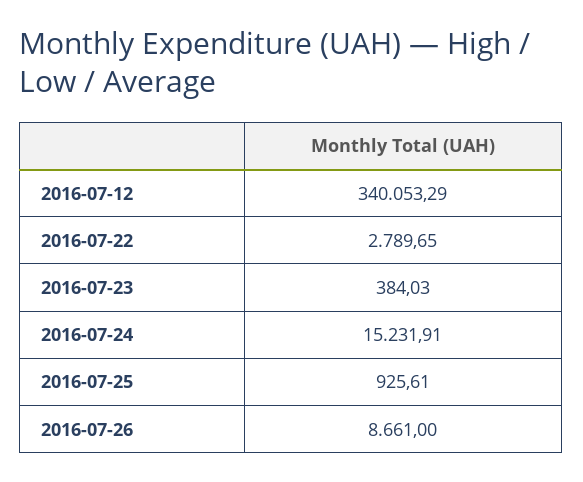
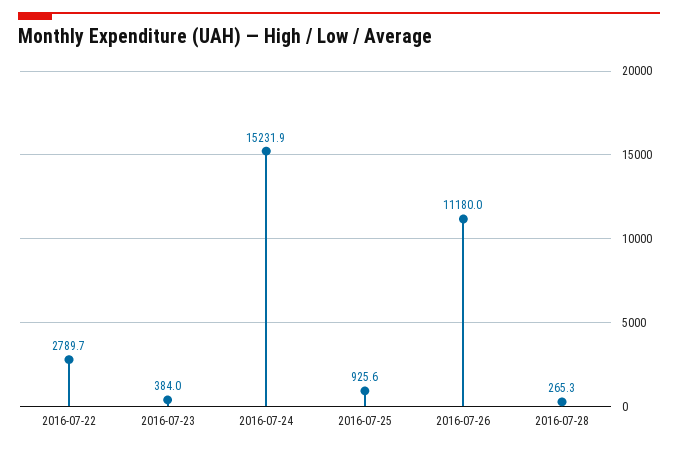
2016-07-12: 340053.29 -> none
2016-07-26: 8661 -> 11180
2016-07-28: none -> 265.3

